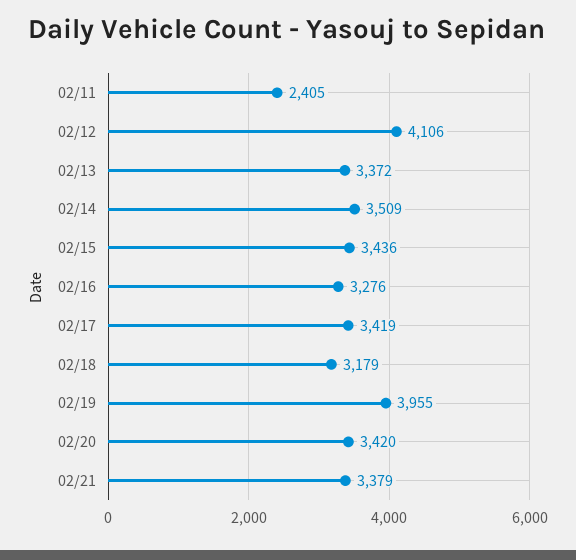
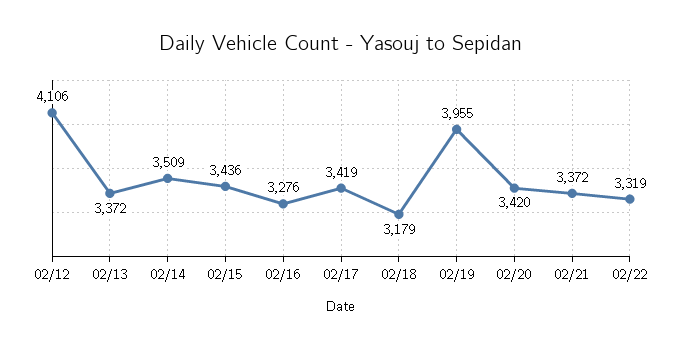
02/11: 2405 -> none
02/21: 3379 -> 3372
02/22: none -> 3319

